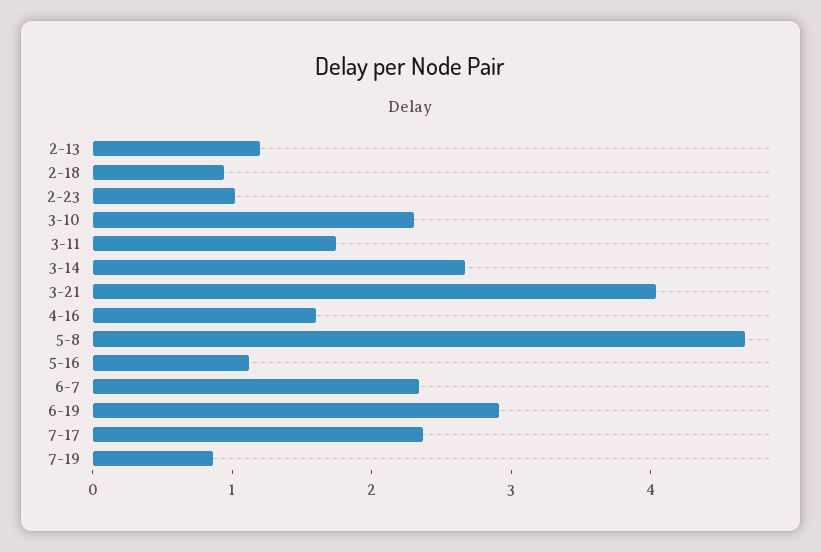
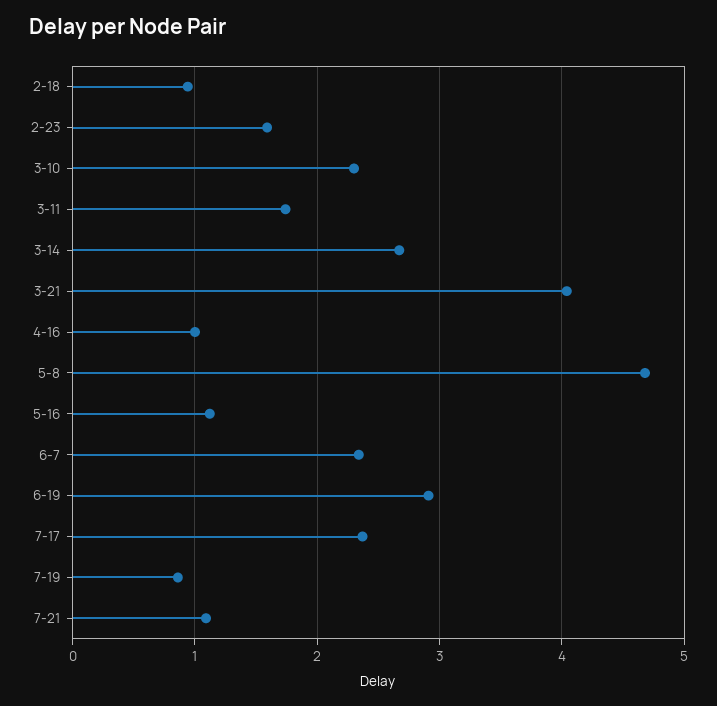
2-13: 1.2 -> none
2-23: 1 -> 1.6
4-16: 1.6 -> 1
7-21: none -> 1.1

